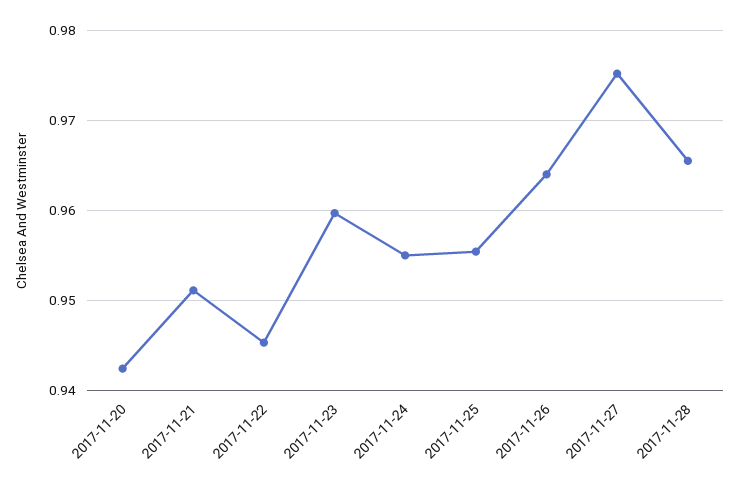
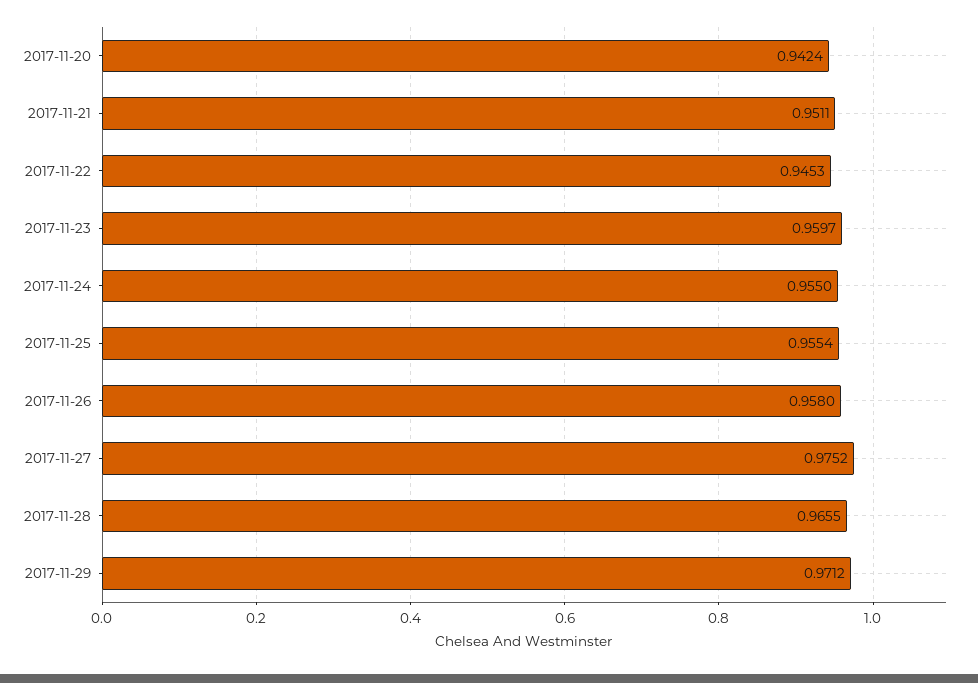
2017-11-26: 0.964 -> 0.958
2017-11-29: none -> 0.9712

